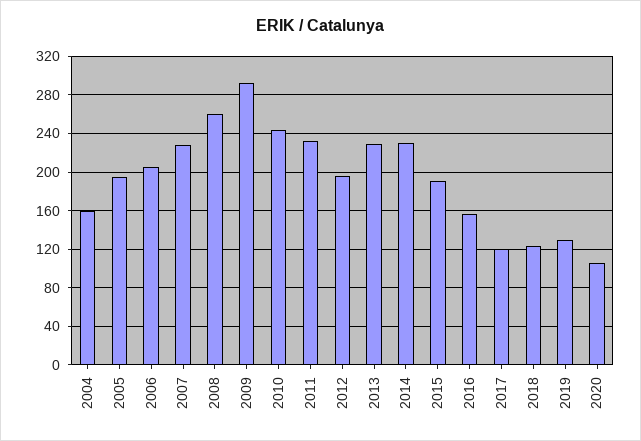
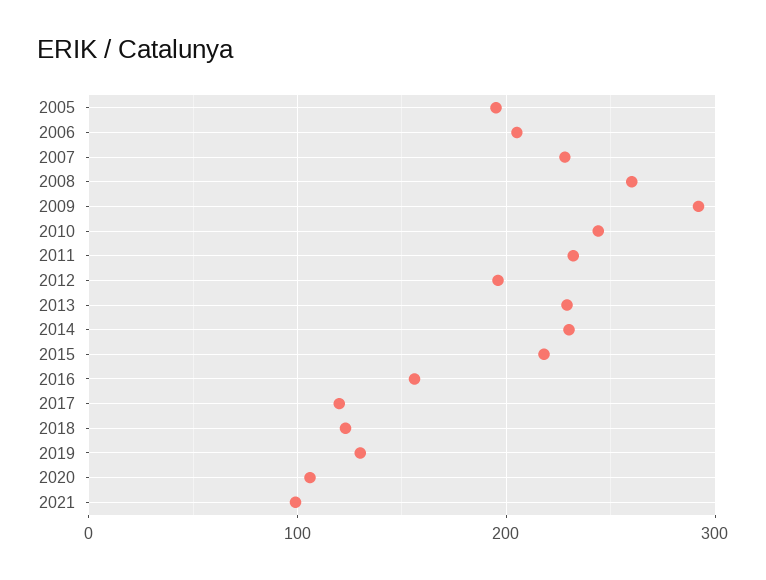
2004: 160 -> none
2015: 190 -> 220
2021: none -> 100

